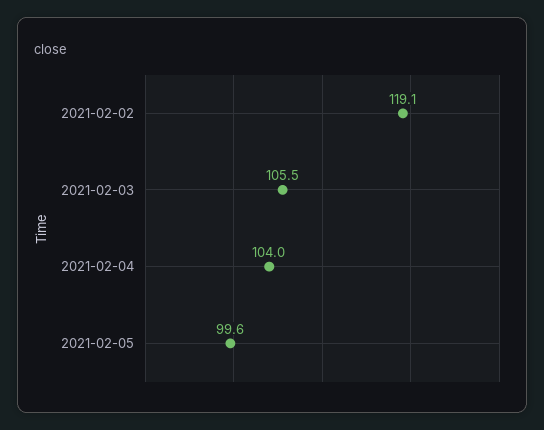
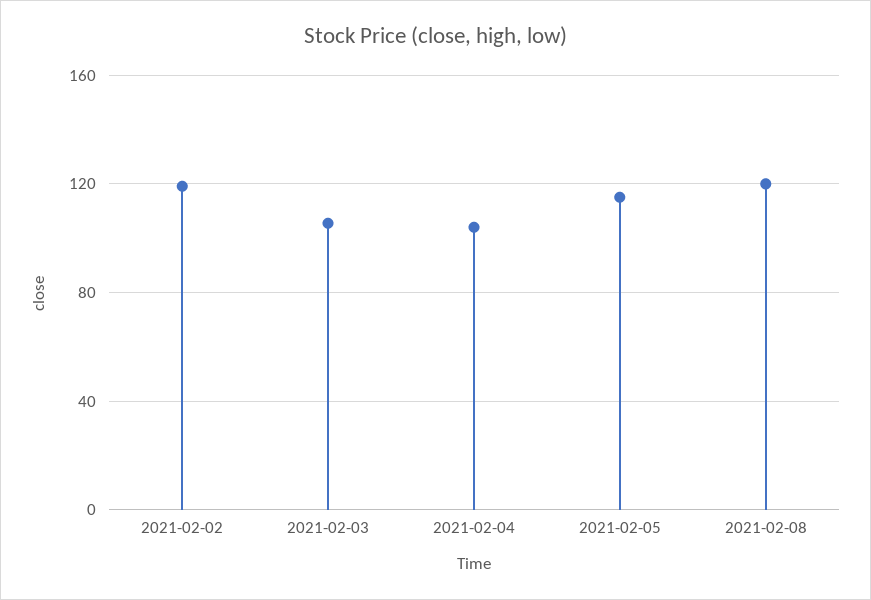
2021-02-05: 99.6 -> 115
2021-02-08: none -> 120

